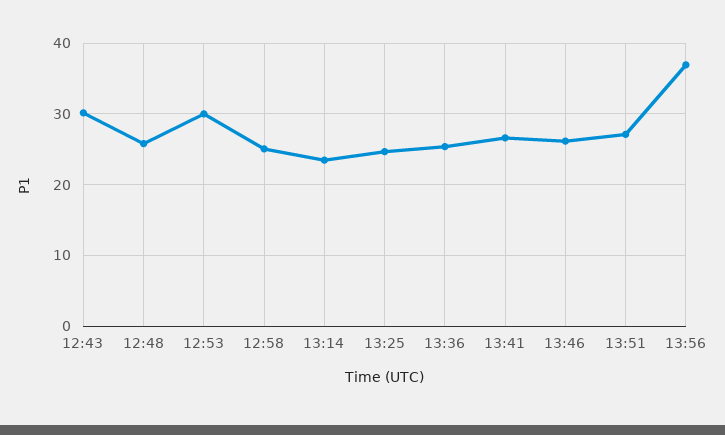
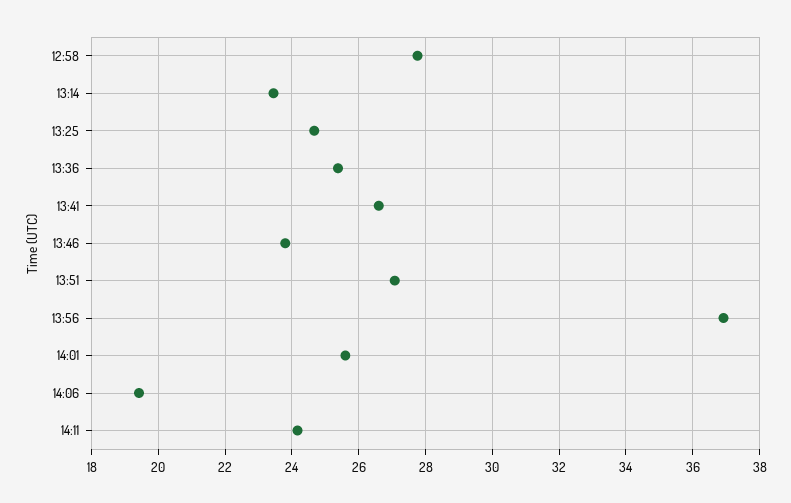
12:43: 30 -> none
12:48: 26 -> none
12:53: 30 -> none
12:58: 25 -> 27.8
13:46: 26 -> 23.8
14:01: none -> 25.6
14:06: none -> 19.4
14:11: none -> 24.2

